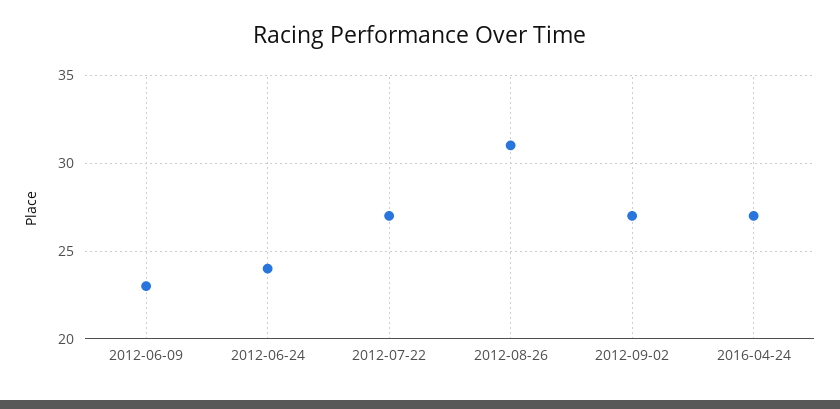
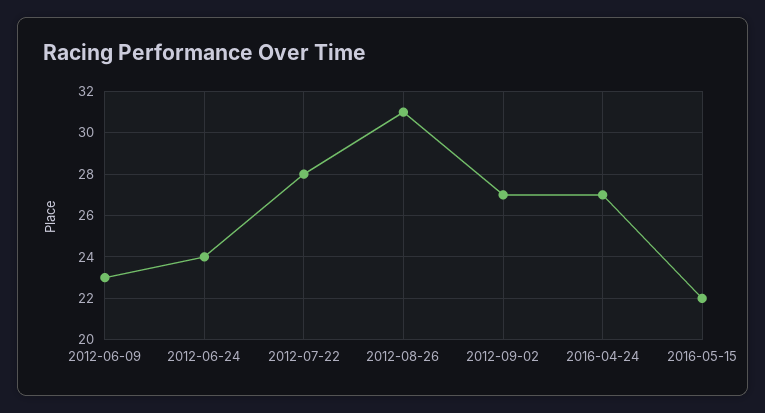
2012-07-22: 27 -> 28
2016-05-15: none -> 22

